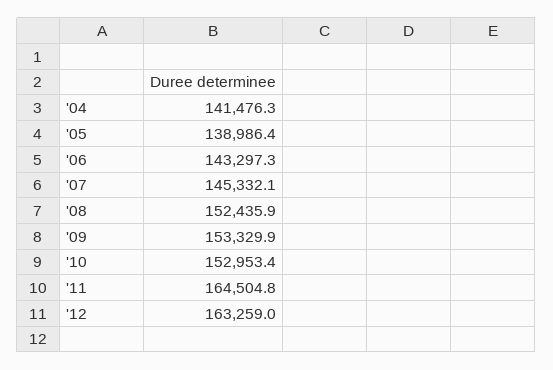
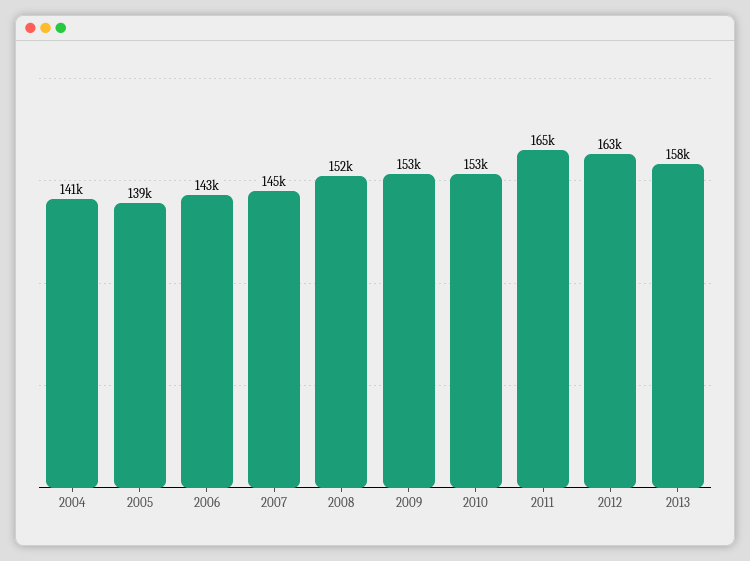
2013: none -> 158000

